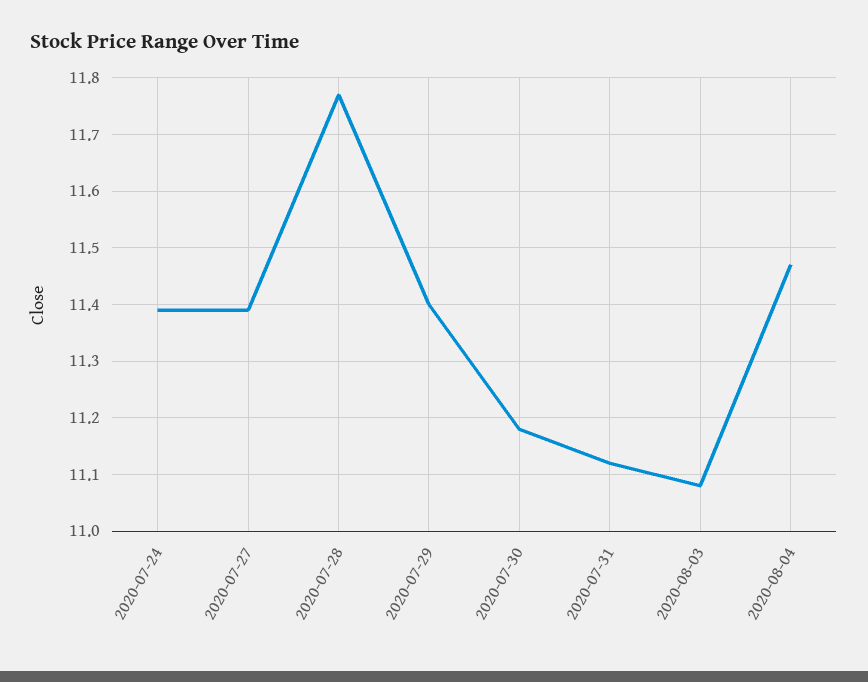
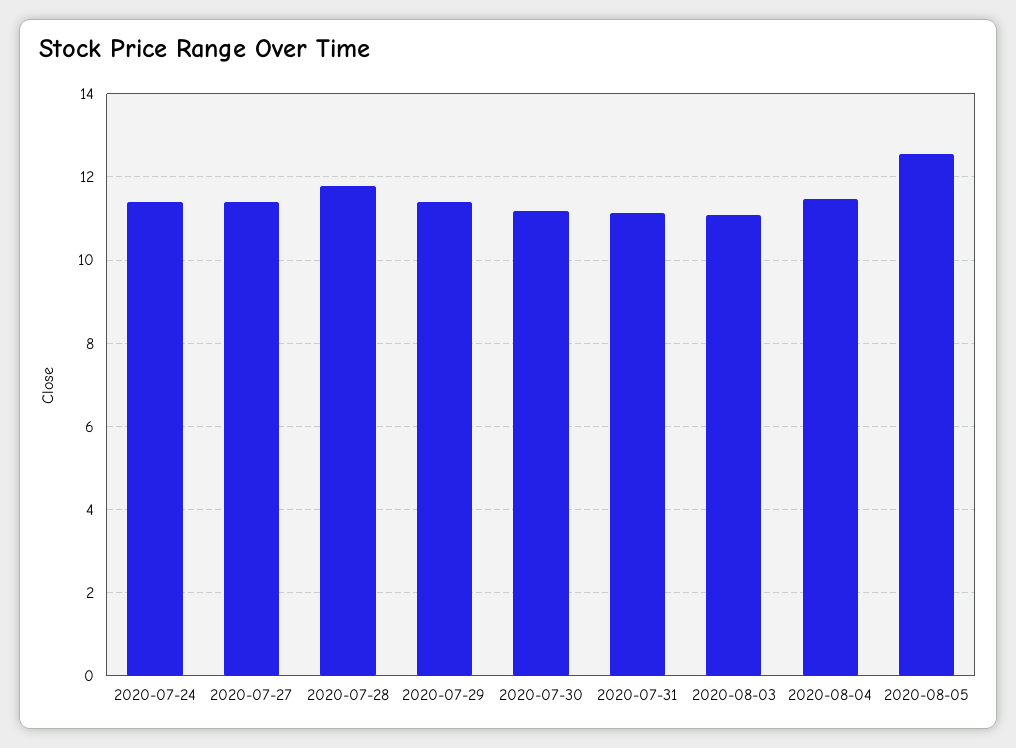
2020-08-05: none -> 12.6

